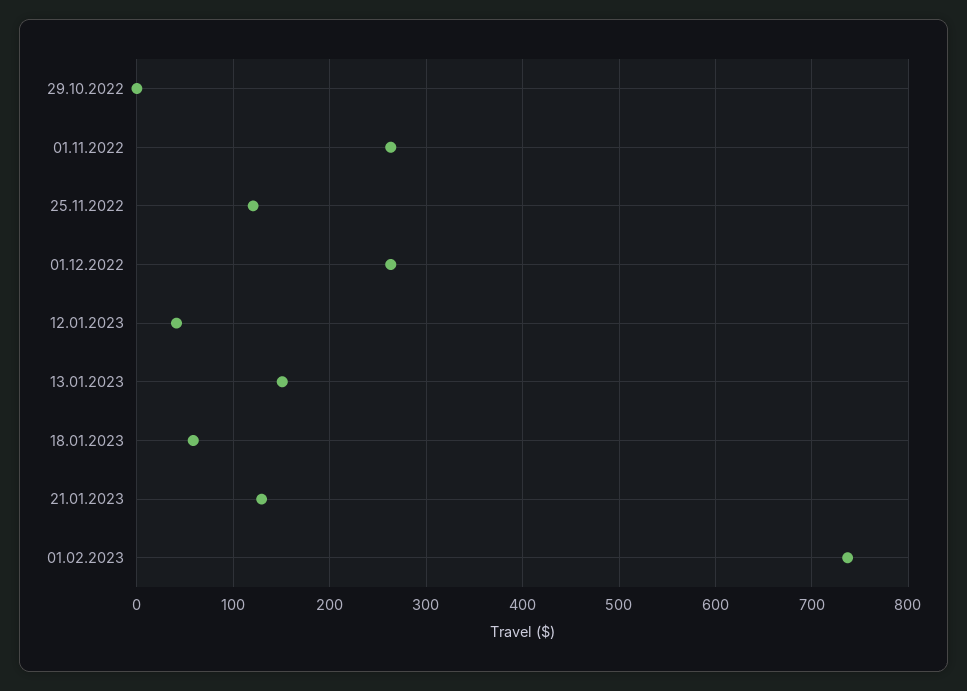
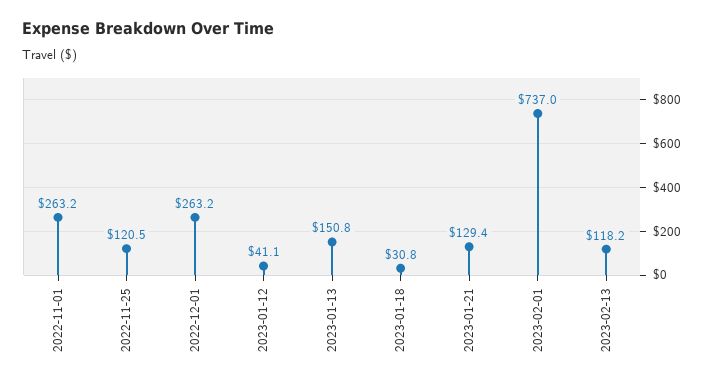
29.10.2022: 0 -> none
18.01.2023: 60 -> 30.8
2023-02-13: none -> 118.2

